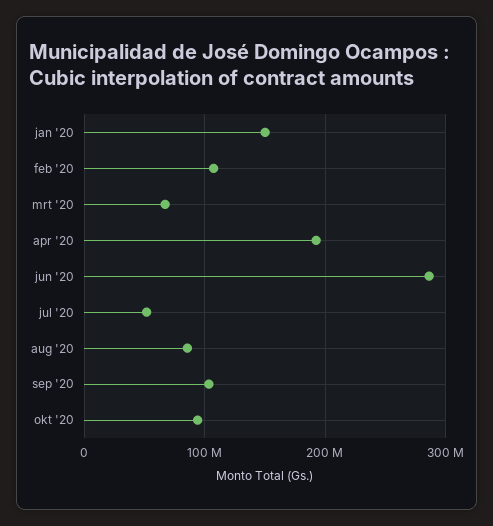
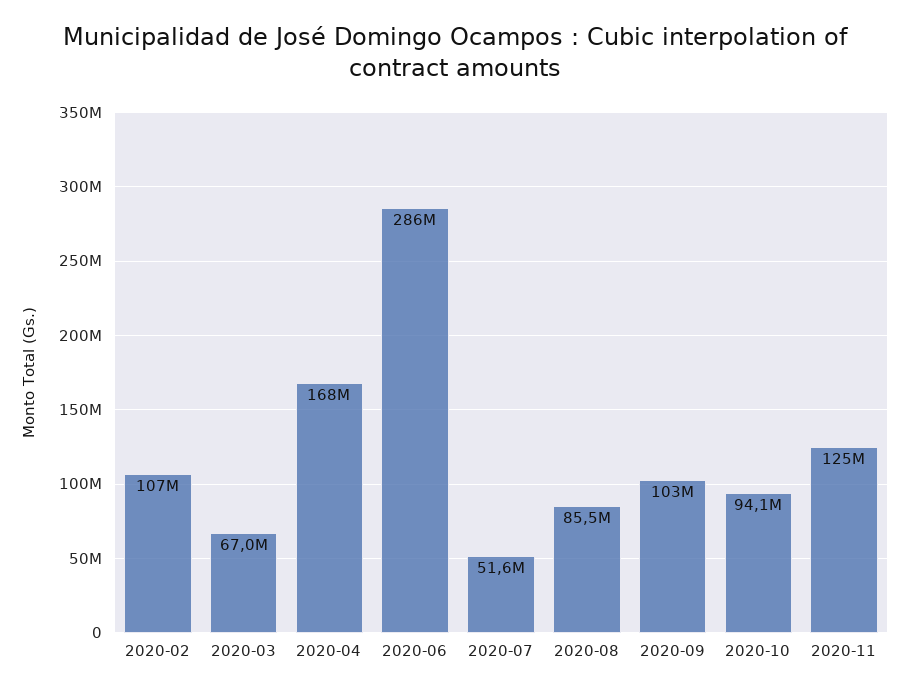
jan '20: 150000000 -> none
apr '20: 190000000 -> 168000000
2020-11: none -> 125000000

